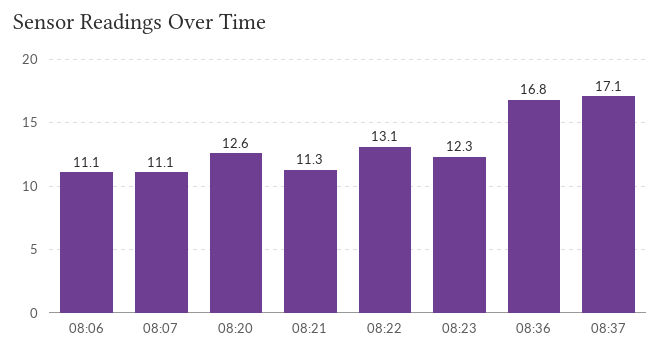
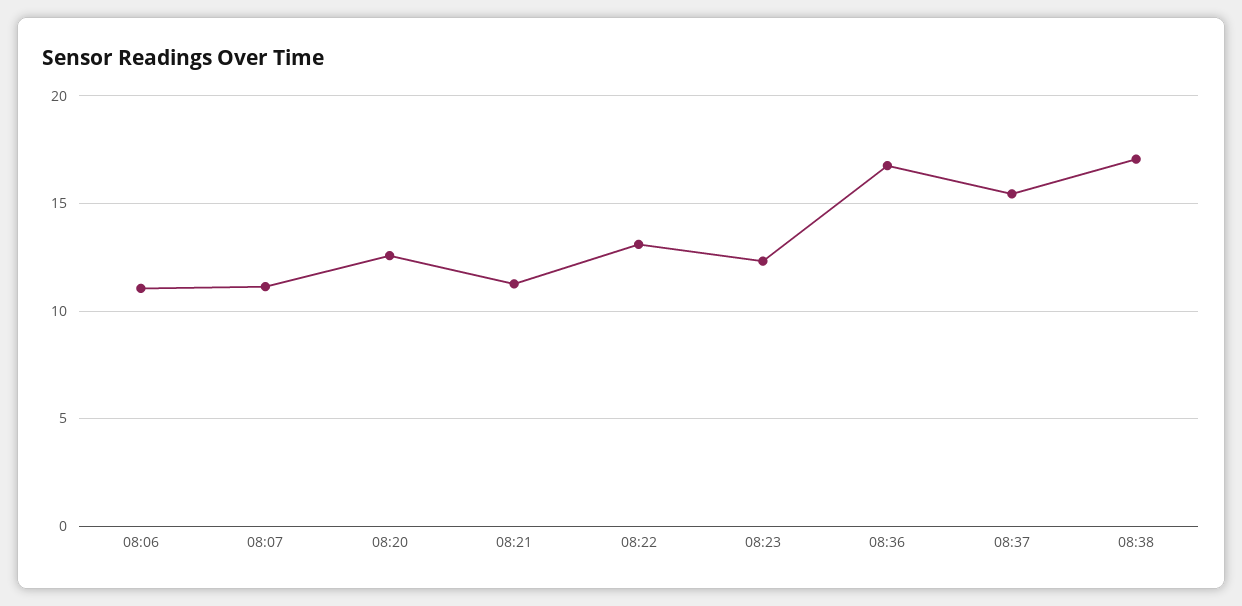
08:37: 17.1 -> 15.5
08:38: none -> 17

